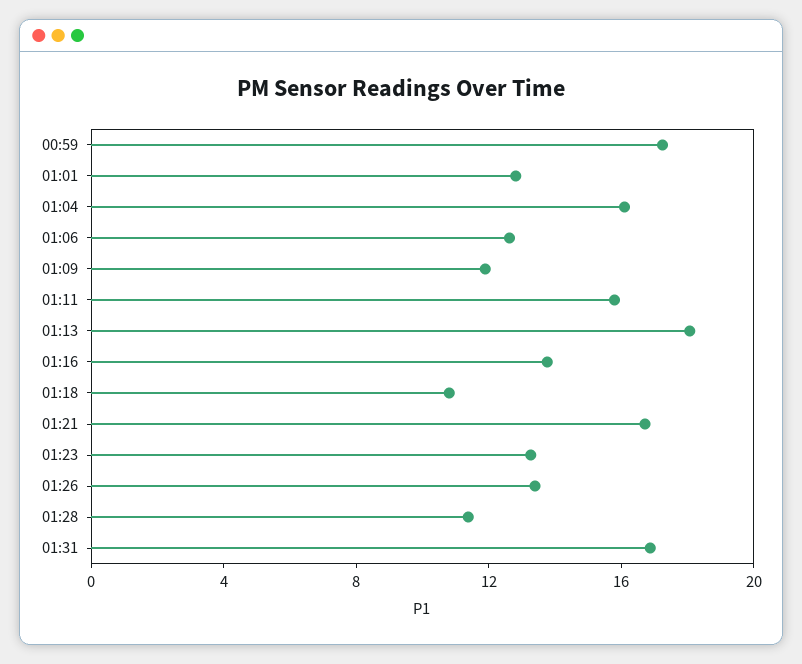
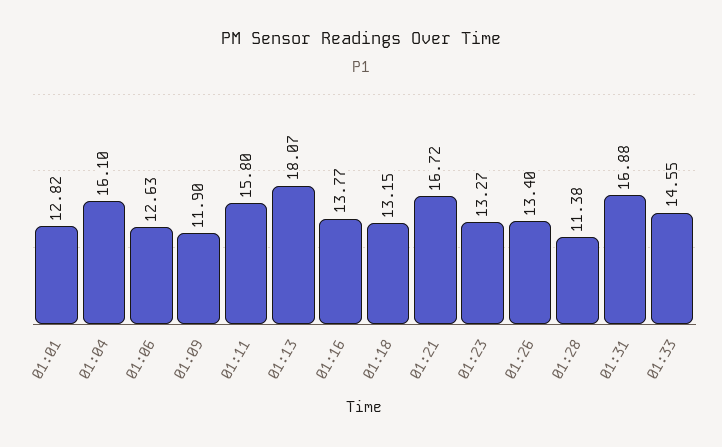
00:59: 17 -> none
01:18: 11 -> 13.15
01:33: none -> 14.55

